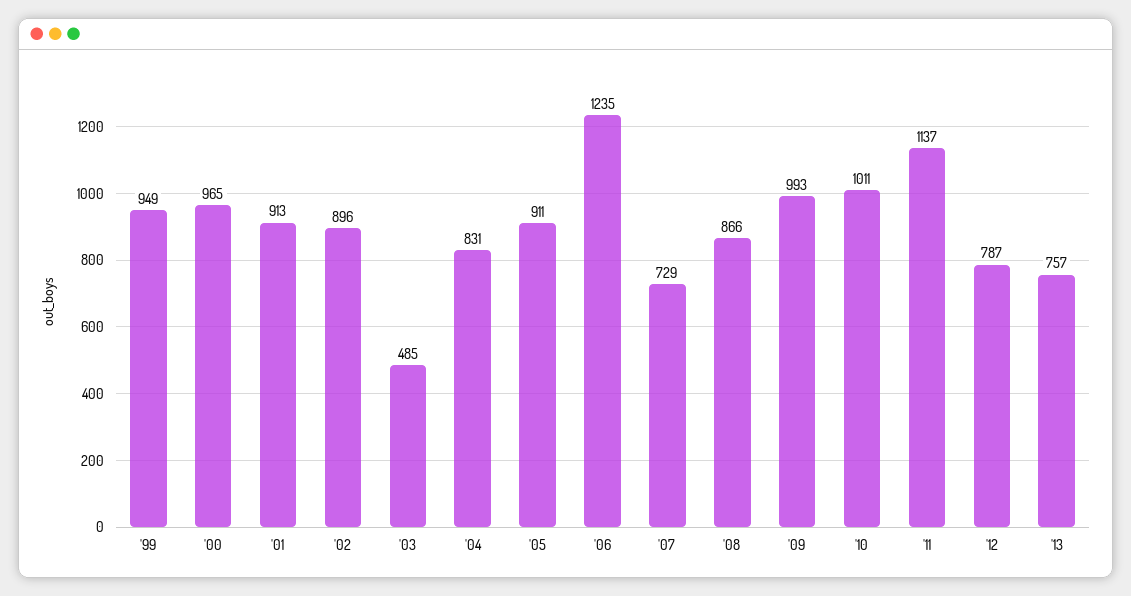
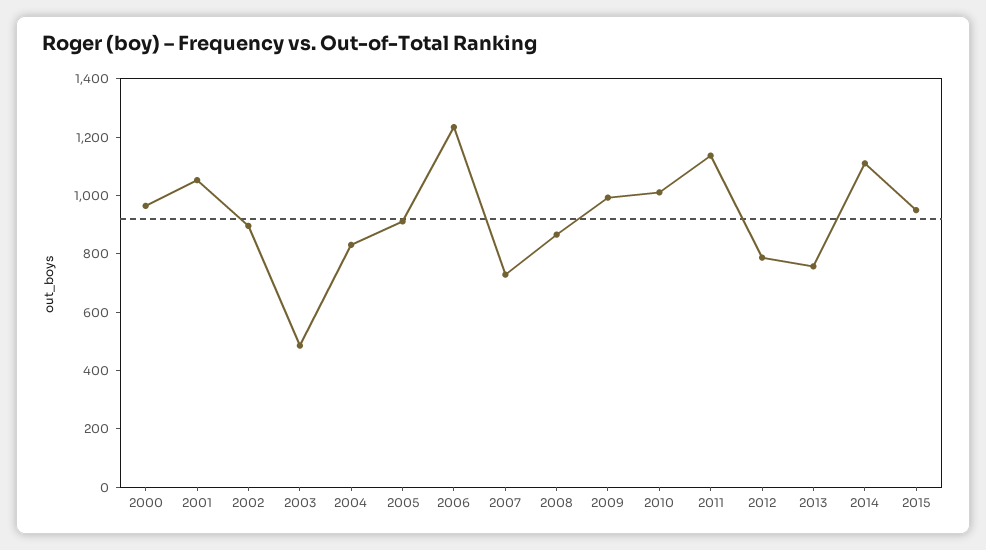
'99: 949 -> none
'01: 913 -> 1050
2014: none -> 1100
2015: none -> 950

